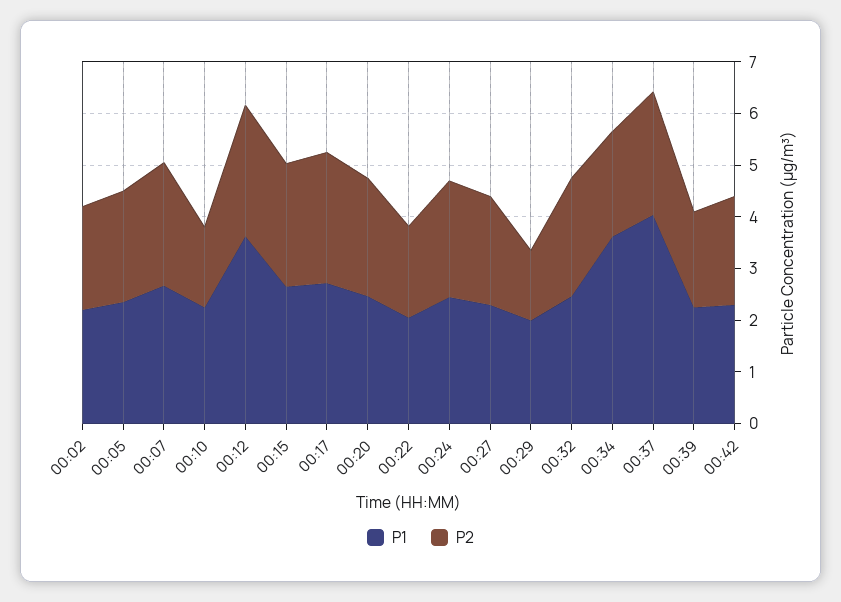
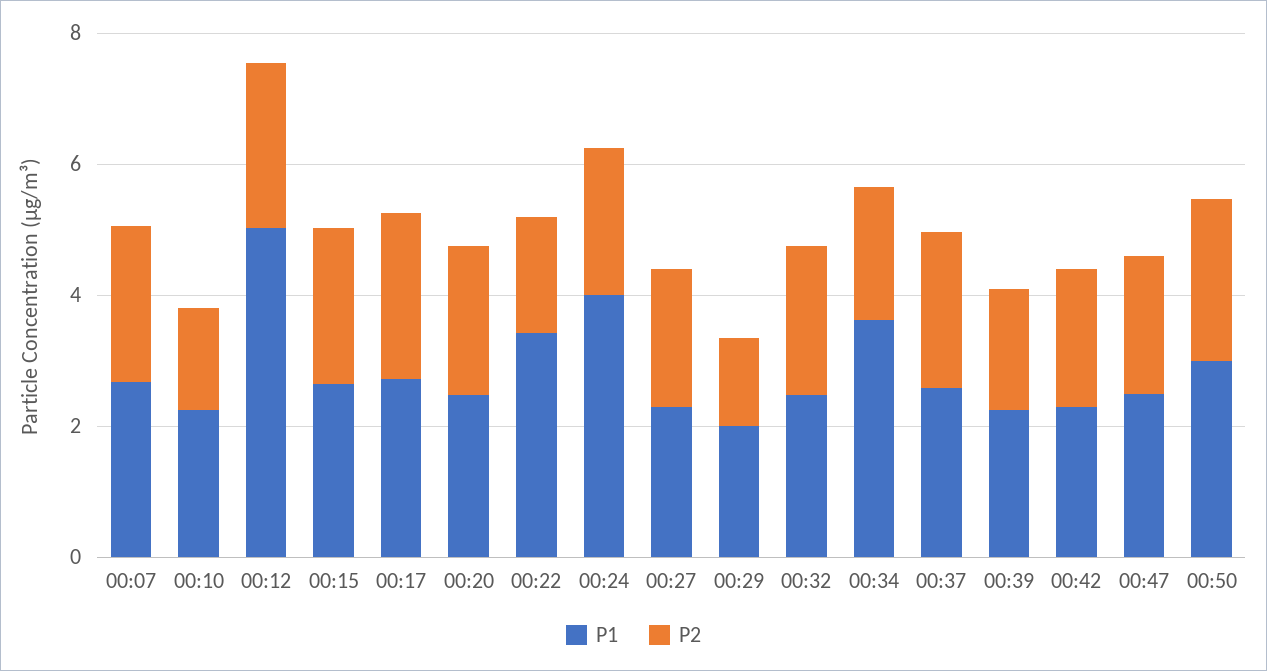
P1, 00:02: 2.2 -> none
P2, 00:02: 2 -> none
P1, 00:05: 2.4 -> none
P2, 00:05: 2.2 -> none
P1, 00:12: 3.6 -> 5
P1, 00:22: 2 -> 3.5
P1, 00:24: 2.4 -> 4
P1, 00:37: 4 -> 2.5
P1, 00:47: none -> 2.5
P2, 00:47: none -> 2
P1, 00:50: none -> 3
P2, 00:50: none -> 2.5

